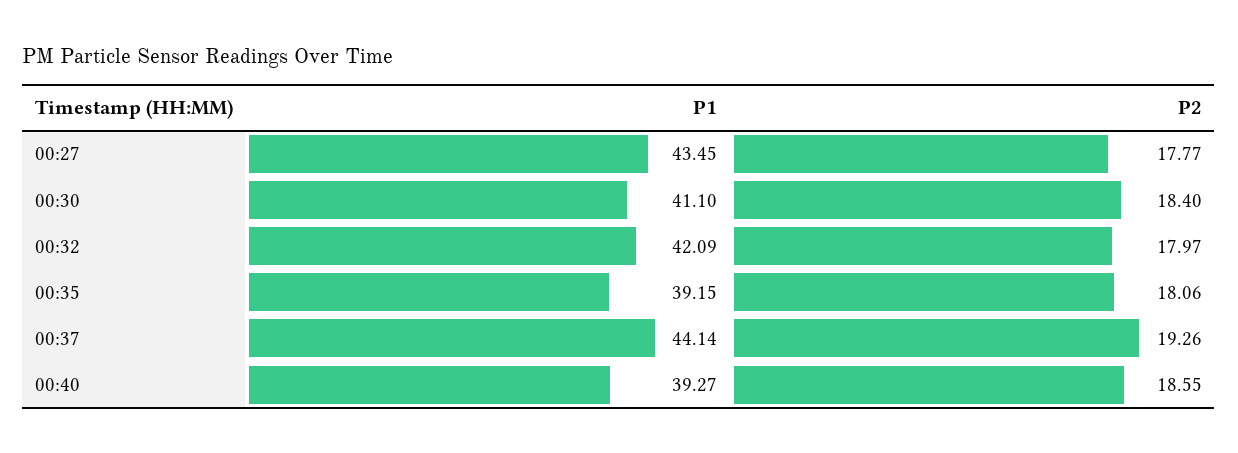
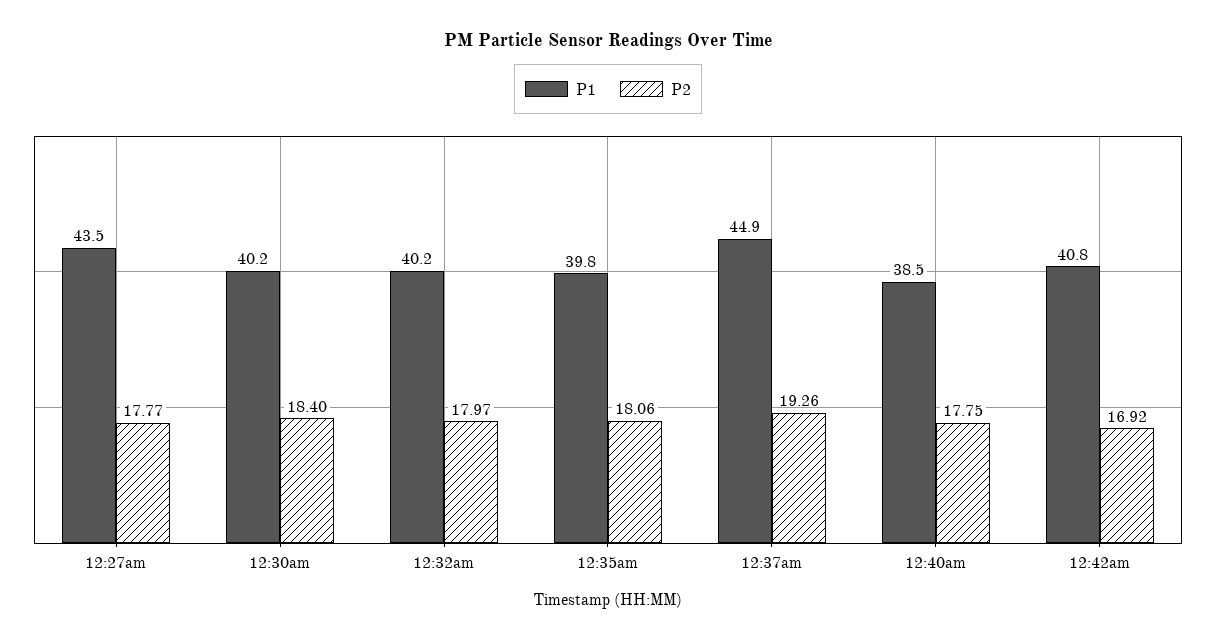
P1, 00:30: 41.1 -> 40.2
P1, 00:32: 42.09 -> 40.2
P1, 00:35: 39.15 -> 39.8
P1, 00:37: 44.14 -> 44.9
P1, 00:40: 39.27 -> 38.5
P2, 00:40: 18.55 -> 17.75
P1, 12:42am: none -> 40.8
P2, 12:42am: none -> 16.92

